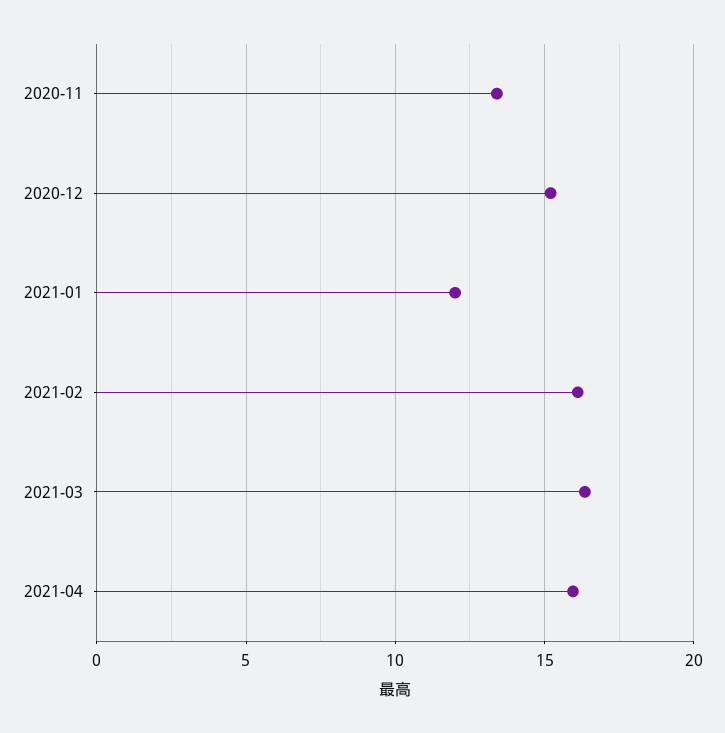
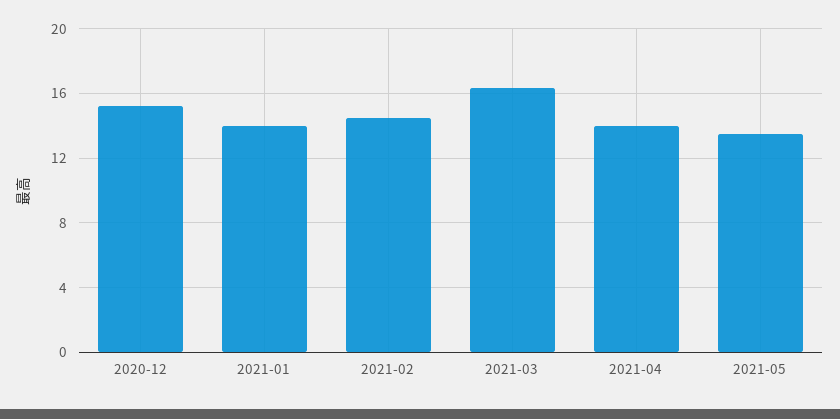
2020-11: 13.5 -> none
2021-01: 12 -> 14
2021-02: 16 -> 14.5
2021-04: 16 -> 14
2021-05: none -> 13.5

